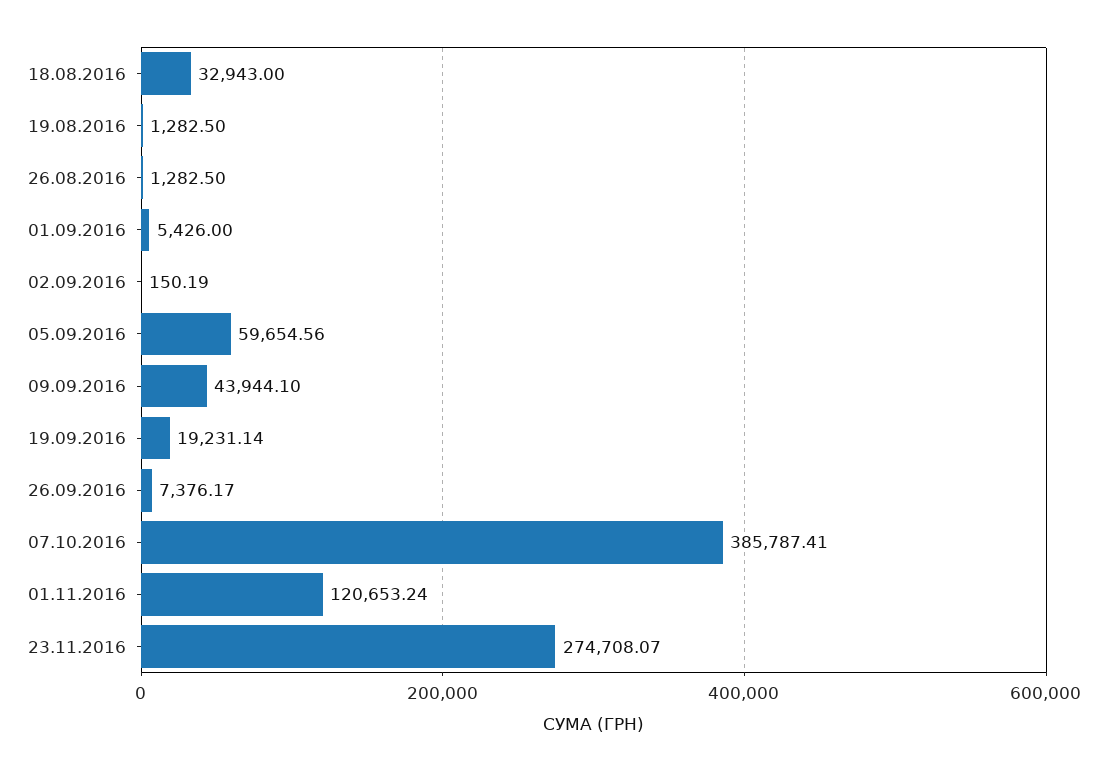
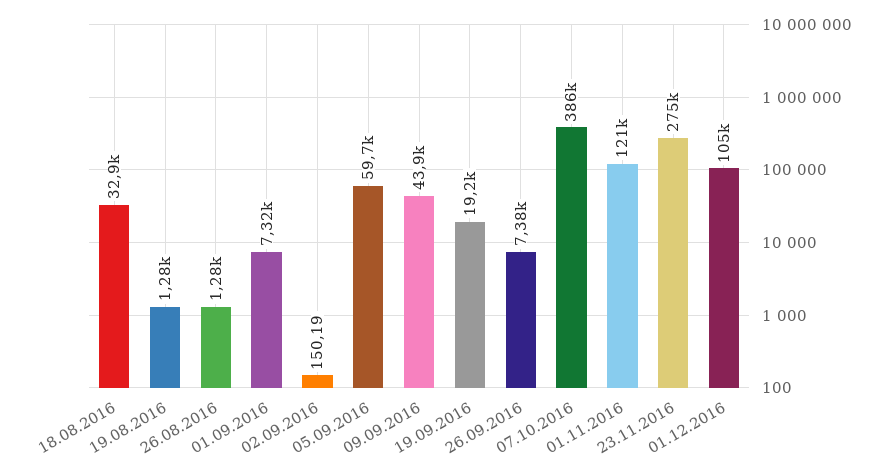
01.09.2016: 5426 -> 7320
01.12.2016: none -> 105000

